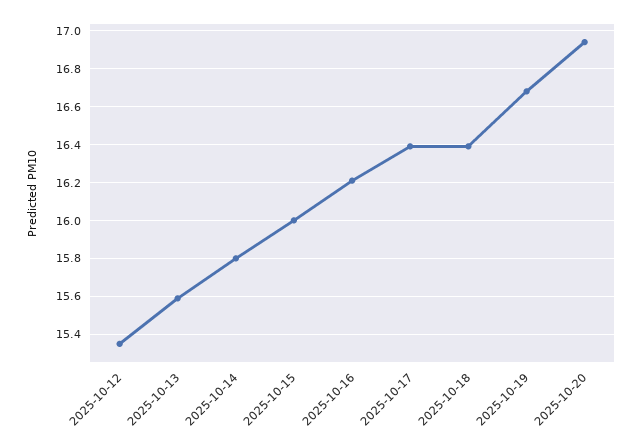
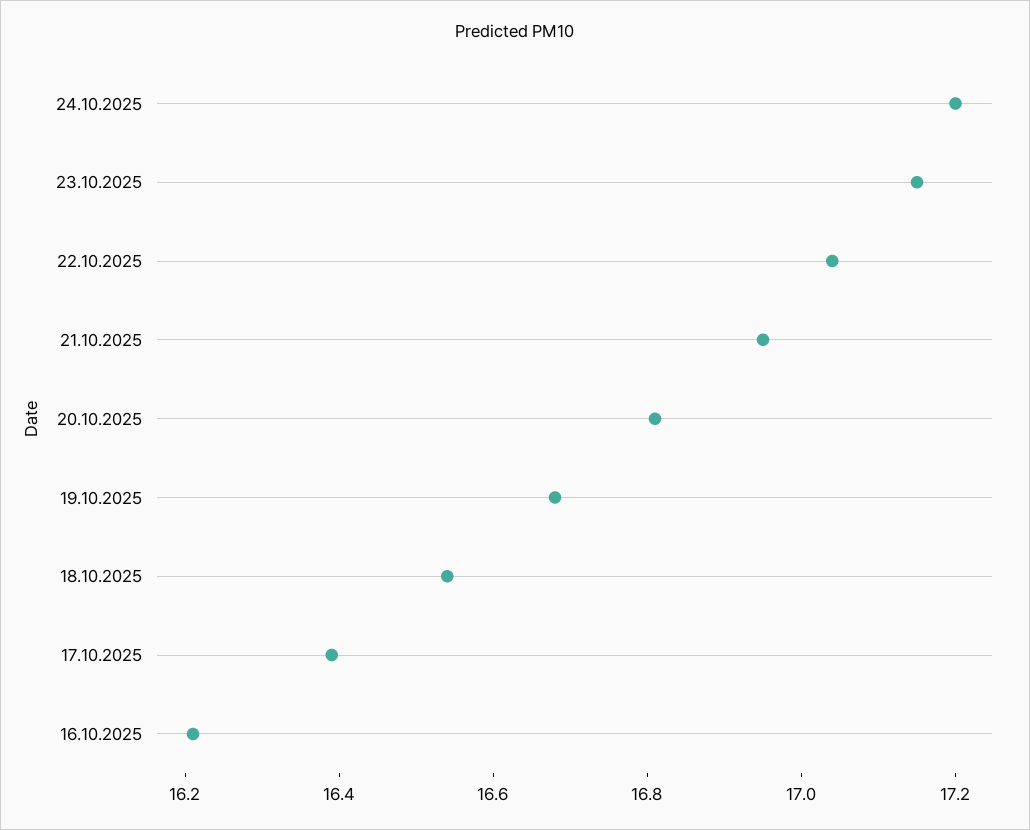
2025-10-12: 15.35 -> none
2025-10-13: 15.6 -> none
2025-10-14: 15.8 -> none
2025-10-15: 16 -> none
2025-10-18: 16.4 -> 16.55
2025-10-20: 16.95 -> 16.8
24.10.2025: none -> 17.2
23.10.2025: none -> 17.15
22.10.2025: none -> 17.05
21.10.2025: none -> 16.95

